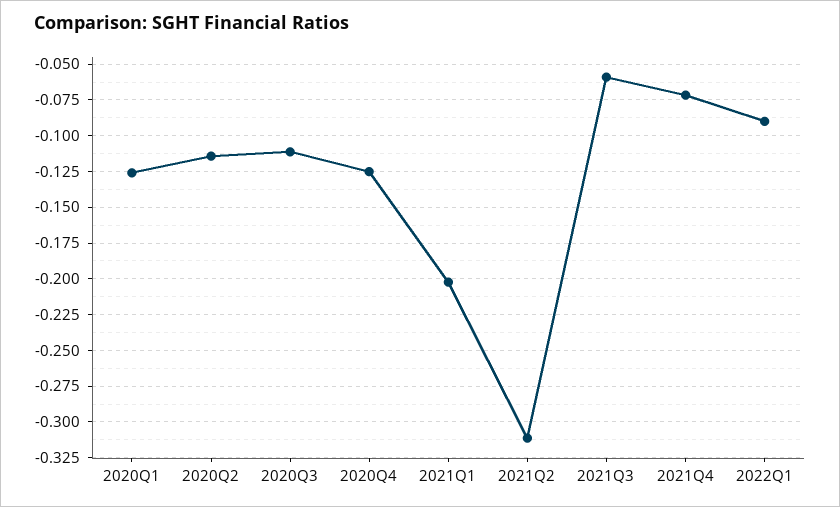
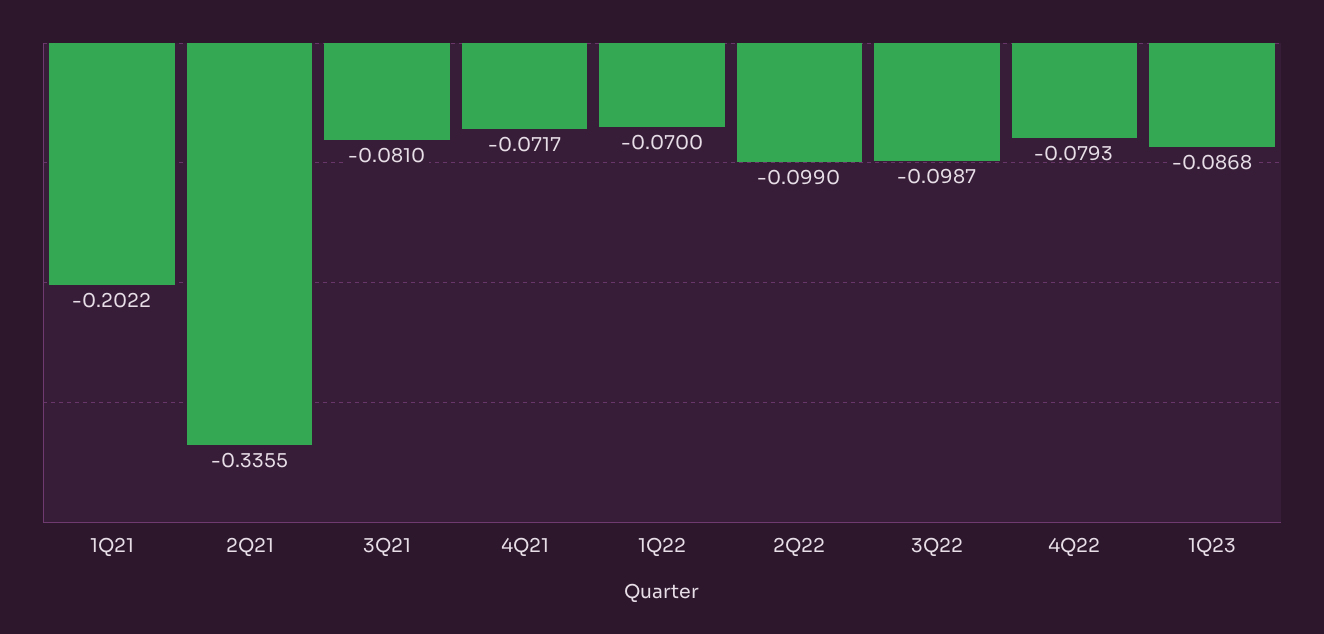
2020Q1: -0.125 -> none
2020Q2: -0.115 -> none
2020Q3: -0.11 -> none
2020Q4: -0.125 -> none
2021Q2: -0.31 -> -0.3355
2021Q3: -0.06 -> -0.081
2022Q1: -0.09 -> -0.07
2Q22: none -> -0.099
3Q22: none -> -0.0987
4Q22: none -> -0.0793
1Q23: none -> -0.0868

